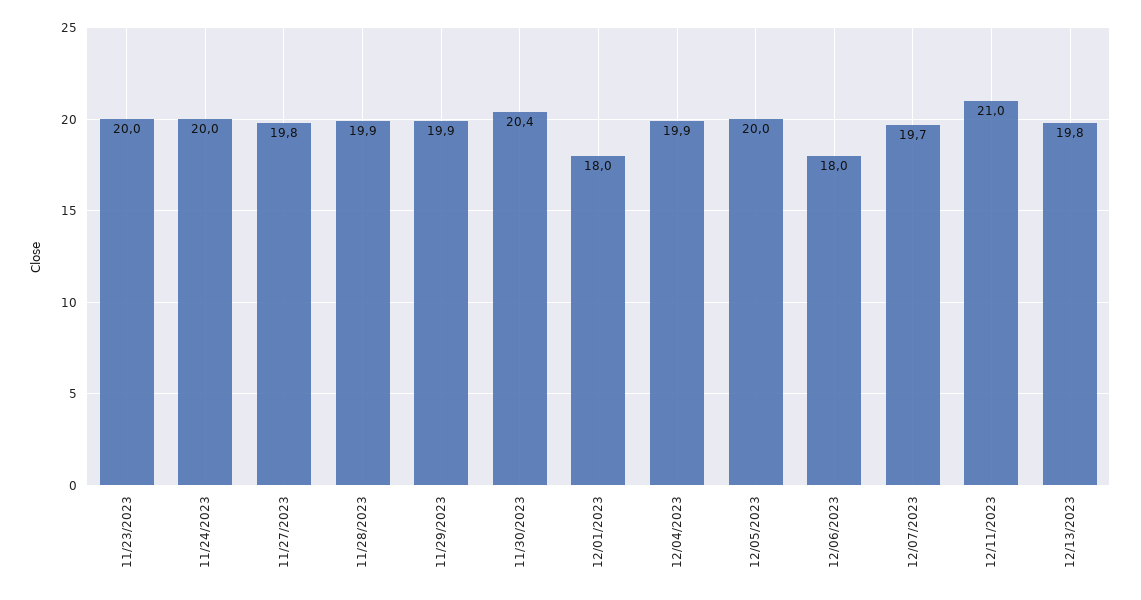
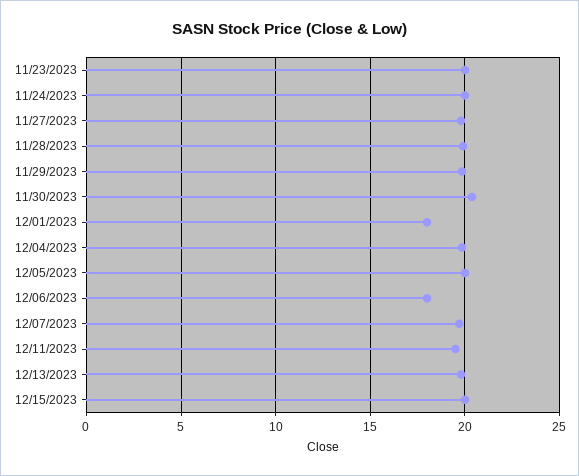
12/11/2023: 21 -> 19.5
12/15/2023: none -> 20

